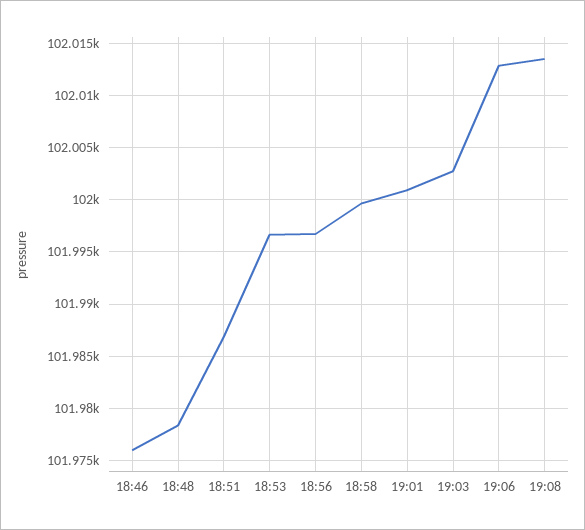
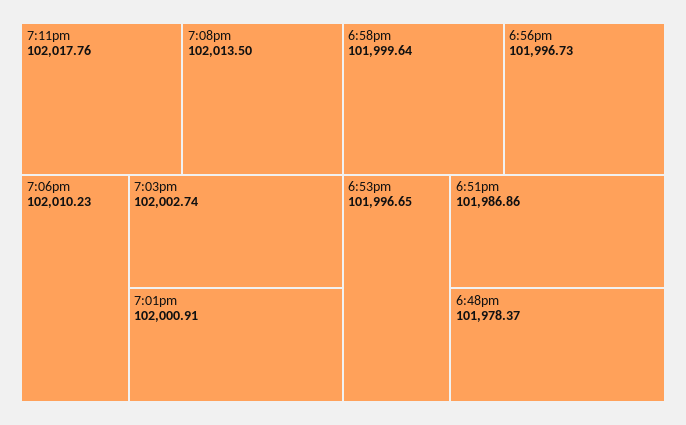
18:46: 101976 -> none
19:06: 102013 -> 102010.23
7:11pm: none -> 102017.76

